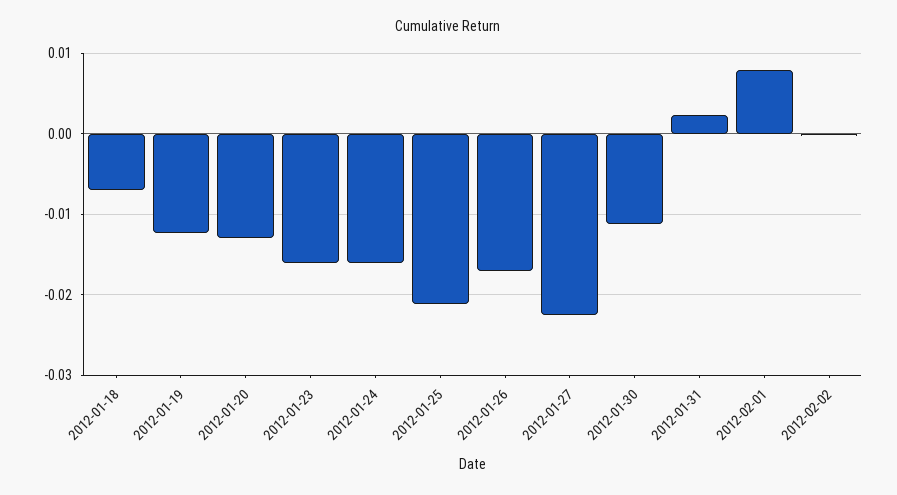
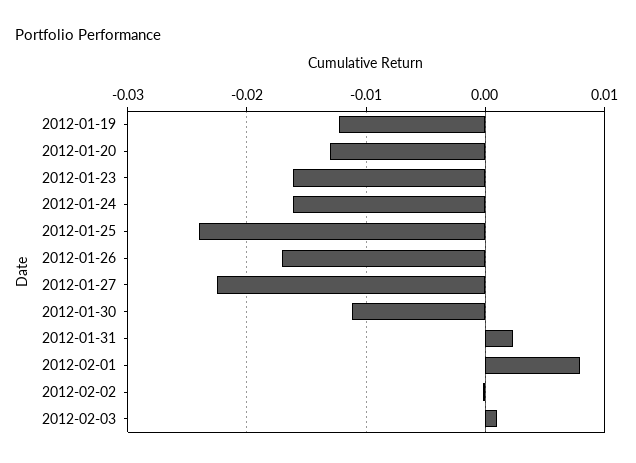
2012-01-18: -0.007 -> none
2012-01-25: -0.021 -> -0.024
2012-02-03: none -> 0.001

